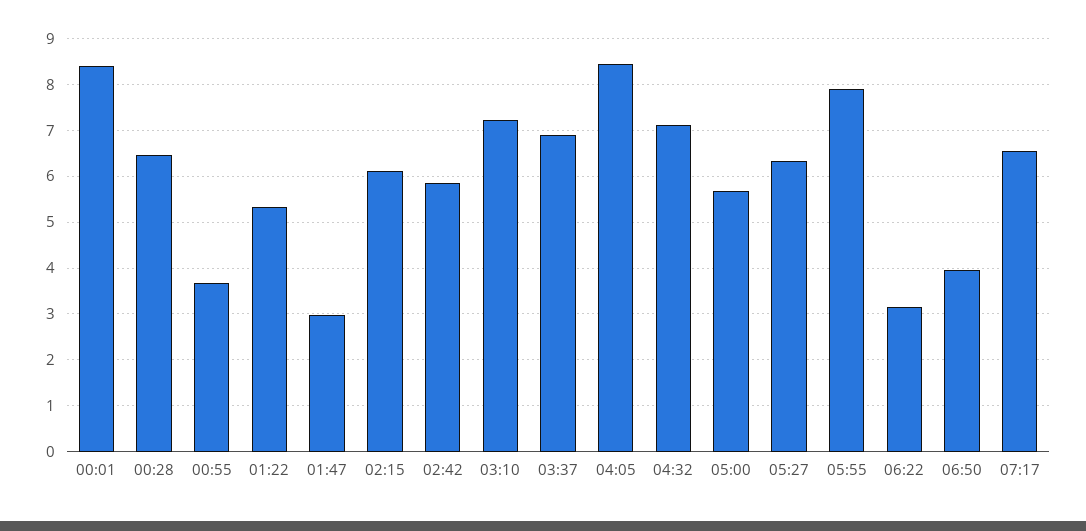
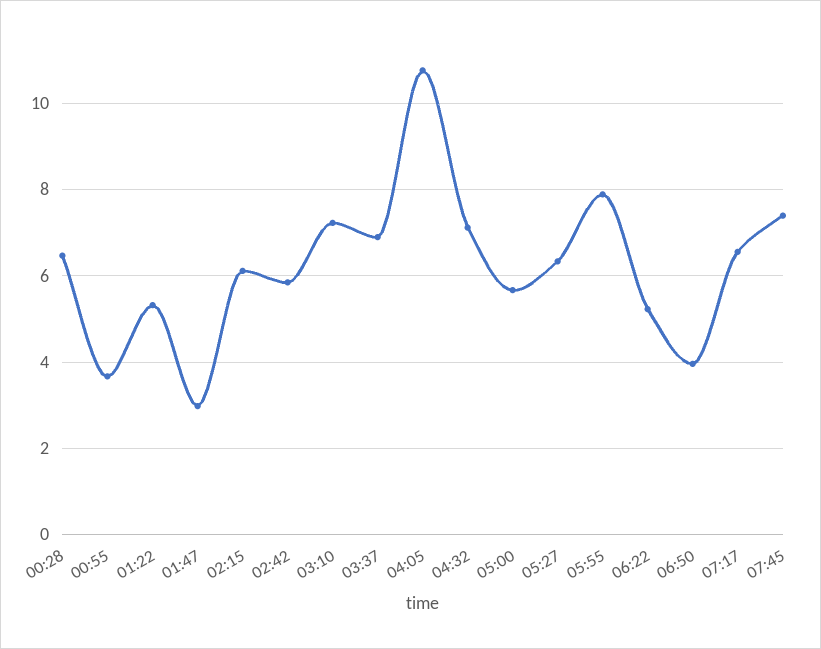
00:01: 8.4 -> none
04:05: 8.4 -> 10.8
06:22: 3.2 -> 5.2
07:45: none -> 7.4

